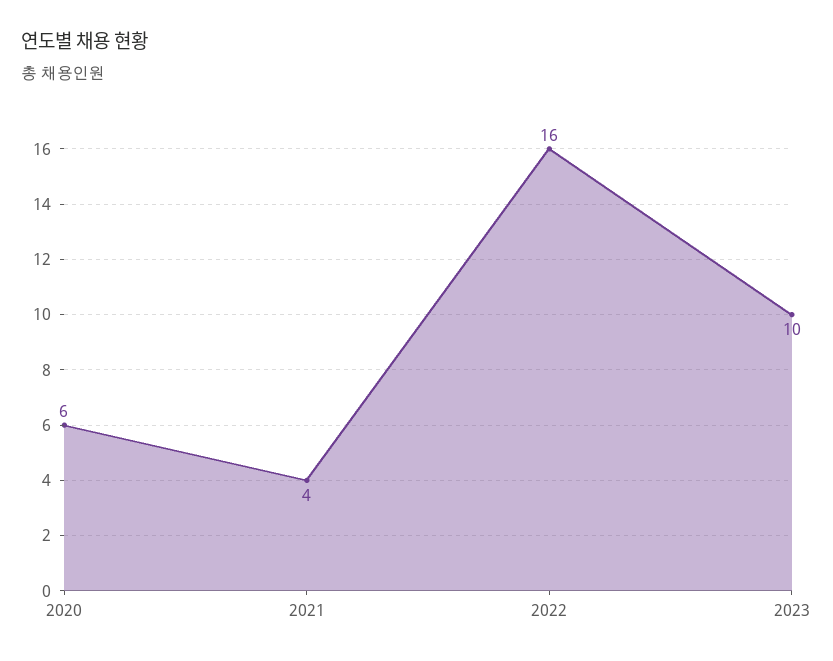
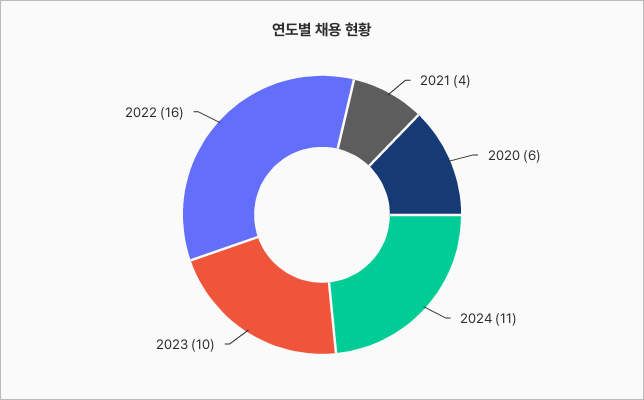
2024: none -> 11

